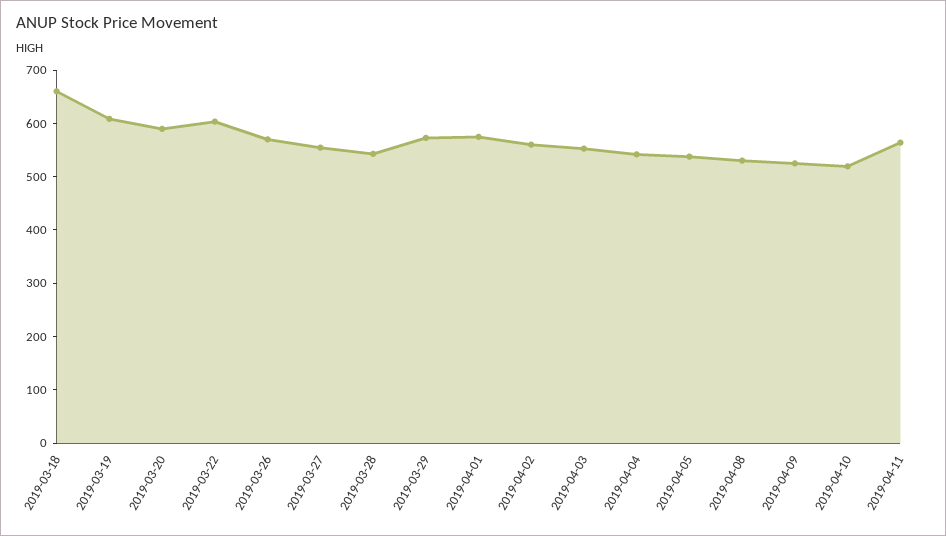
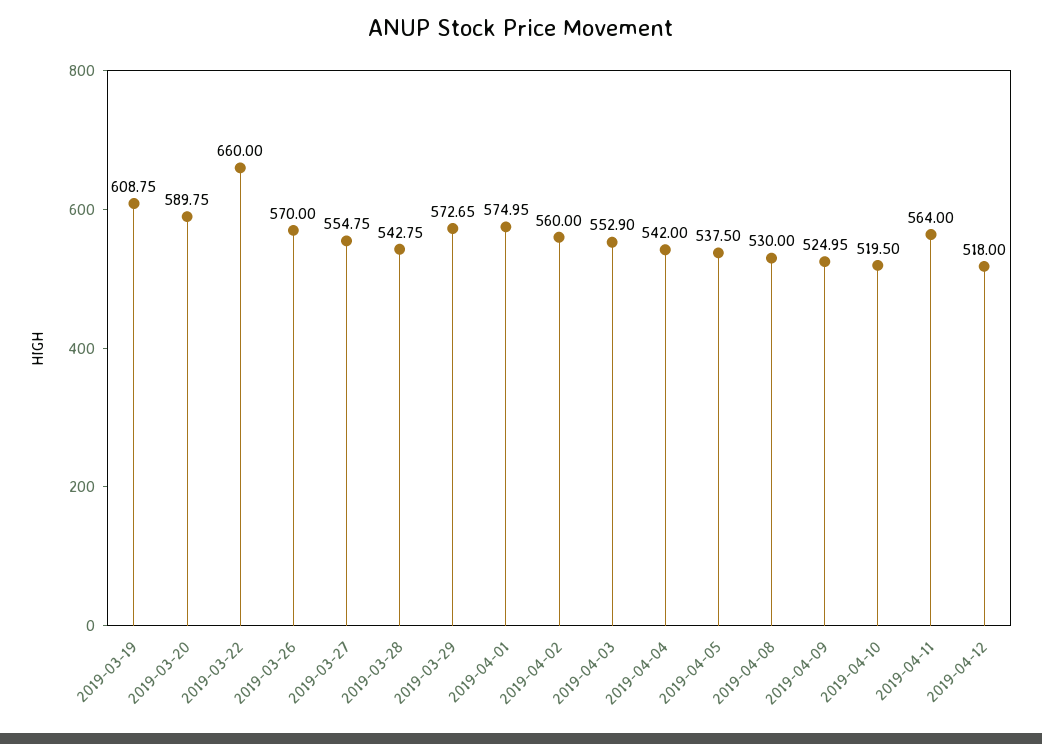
2019-03-18: 660 -> none
2019-03-22: 600 -> 660
2019-04-12: none -> 518

